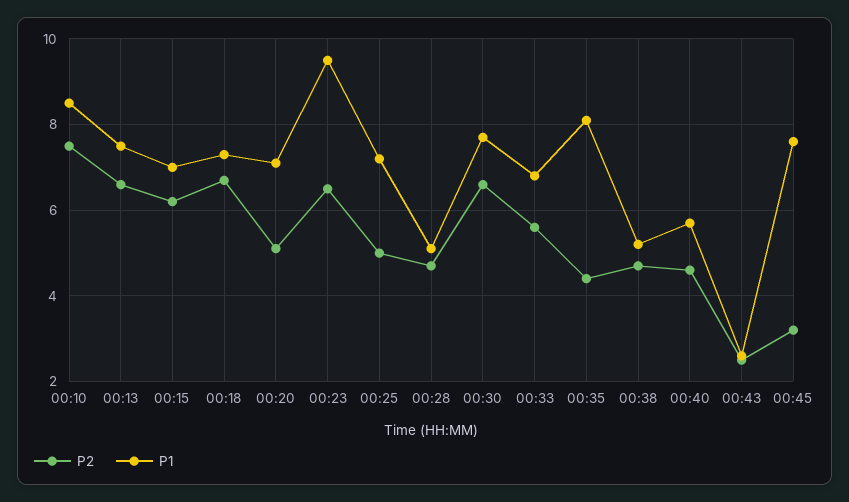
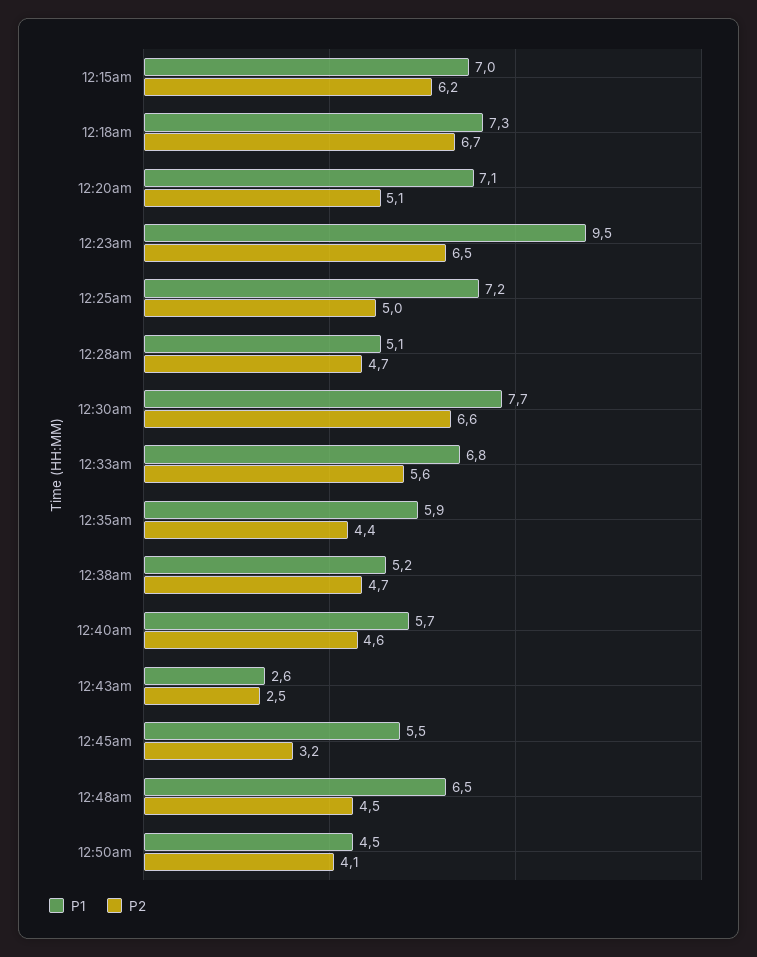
P2, 00:10: 7.5 -> none
P1, 00:10: 8.5 -> none
P2, 00:13: 6.5 -> none
P1, 00:13: 7.5 -> none
P1, 00:35: 8 -> 5.9
P1, 00:45: 7.5 -> 5.5
P1, 12:48am: none -> 6.5
P2, 12:48am: none -> 4.5
P1, 12:50am: none -> 4.5
P2, 12:50am: none -> 4.1

